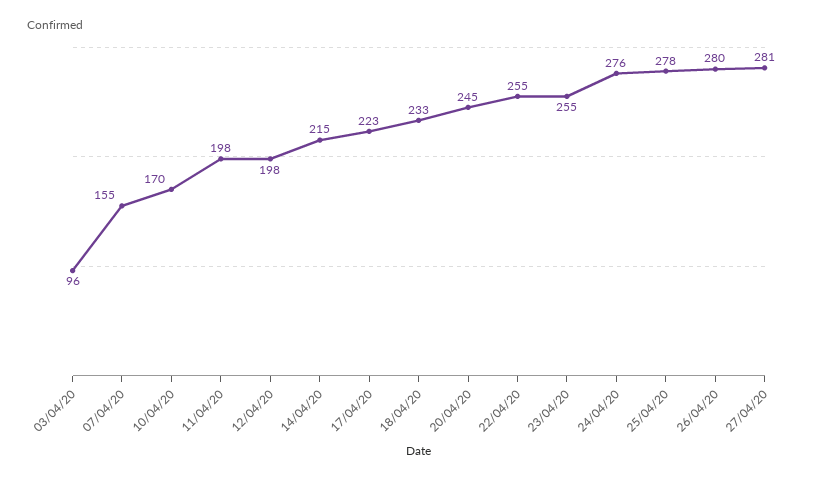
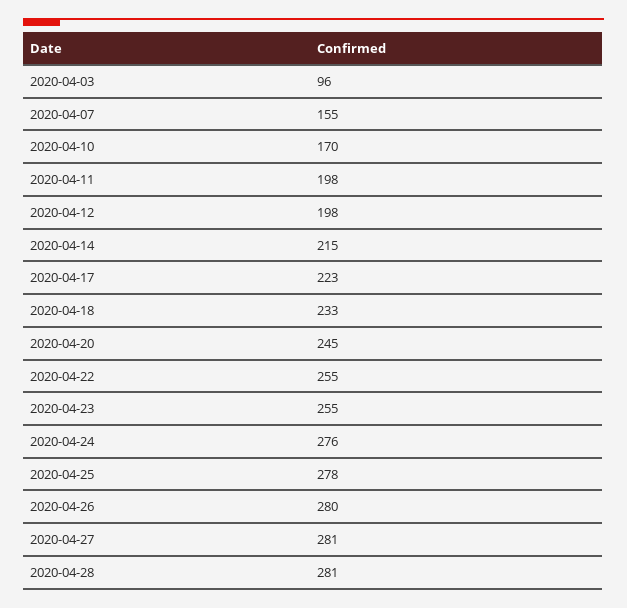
2020-04-28: none -> 281

